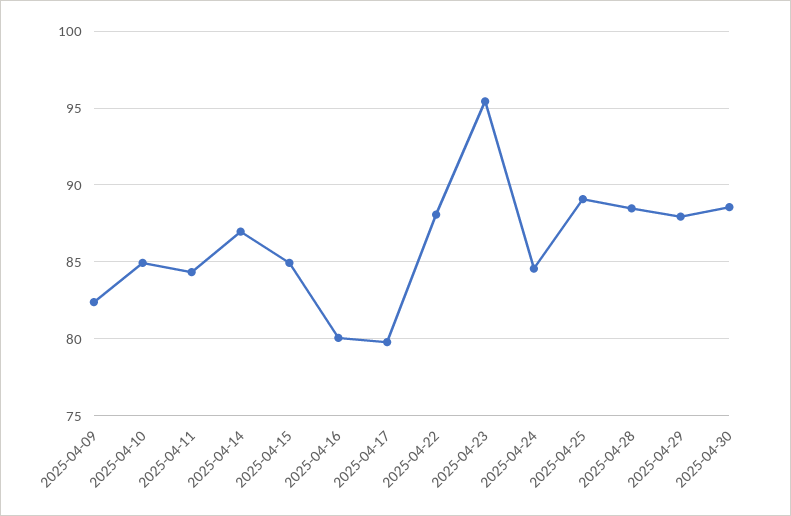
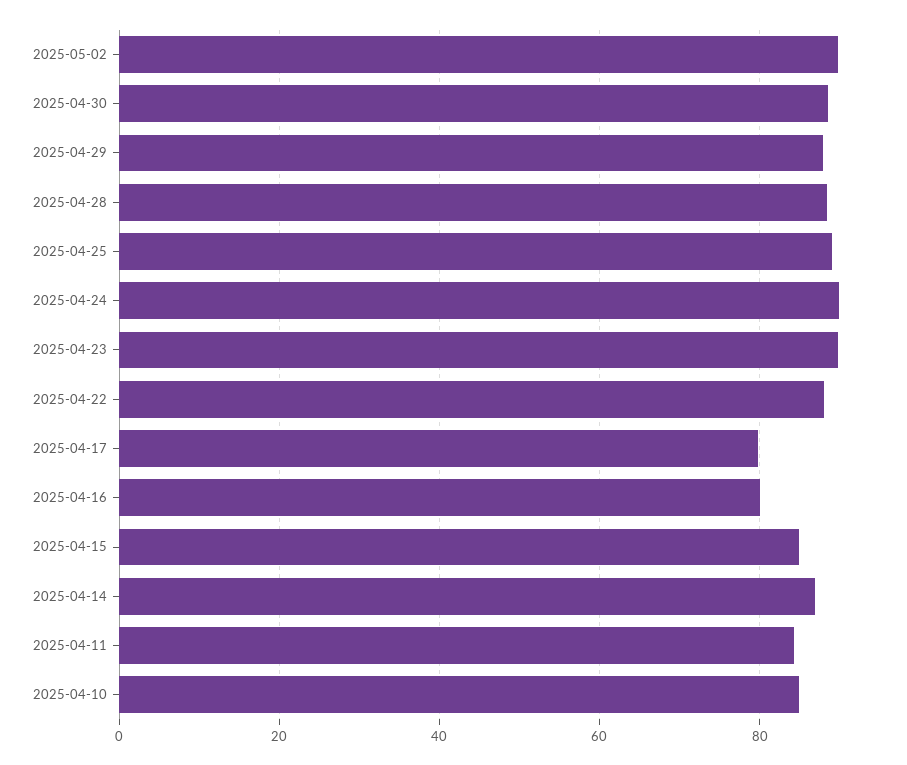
2025-04-09: 82.5 -> none
2025-04-23: 95.5 -> 90
2025-04-24: 84.5 -> 90
2025-05-02: none -> 90

